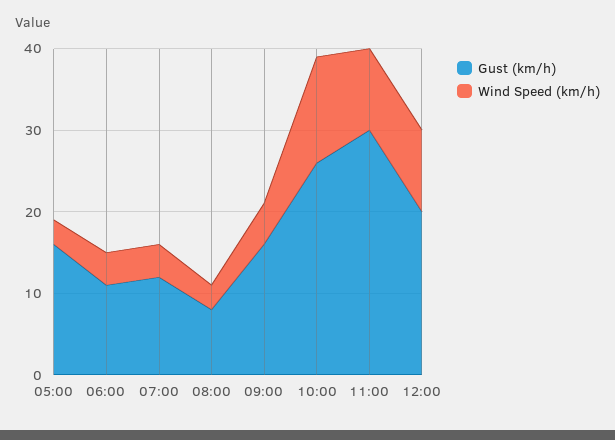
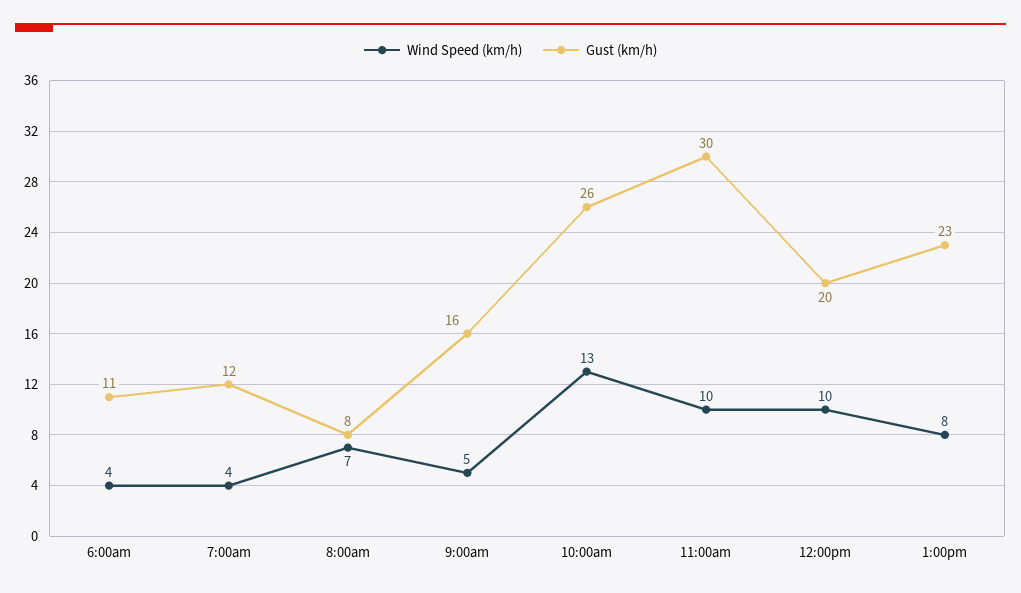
Gust (km/h), 05:00: 16 -> none
Wind Speed (km/h), 05:00: 3 -> none
Wind Speed (km/h), 08:00: 3 -> 7
Wind Speed (km/h), 1:00pm: none -> 8
Gust (km/h), 1:00pm: none -> 23

